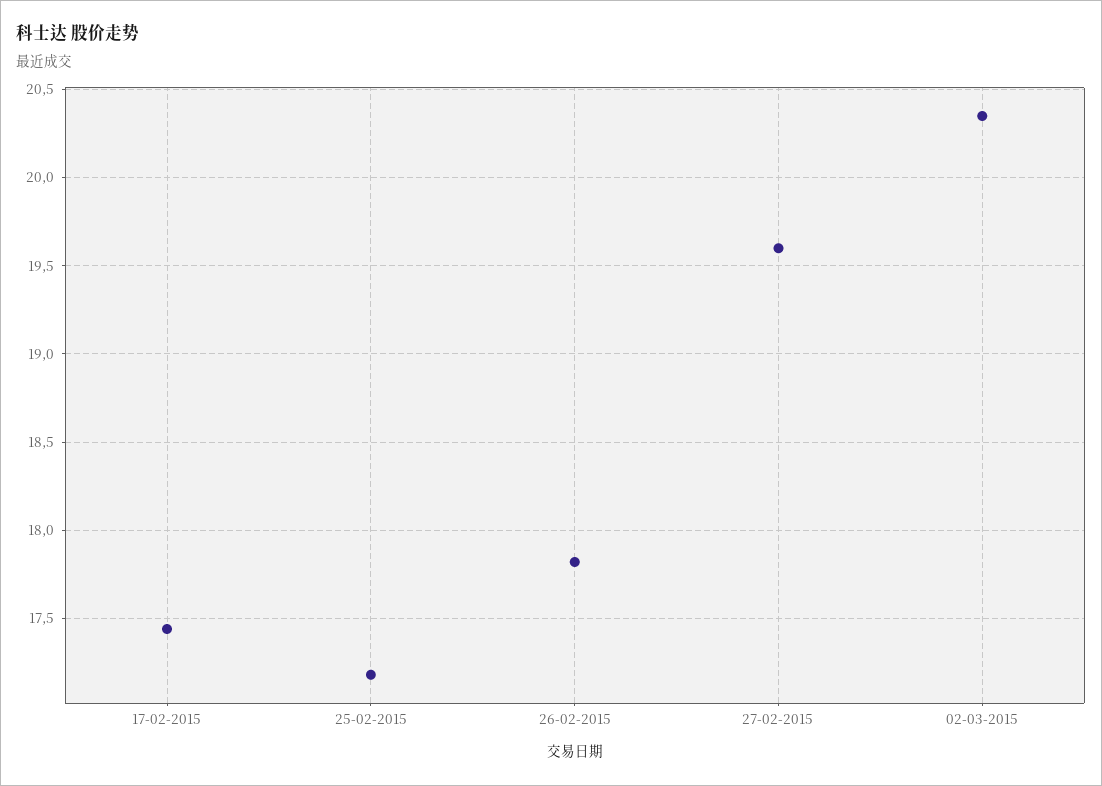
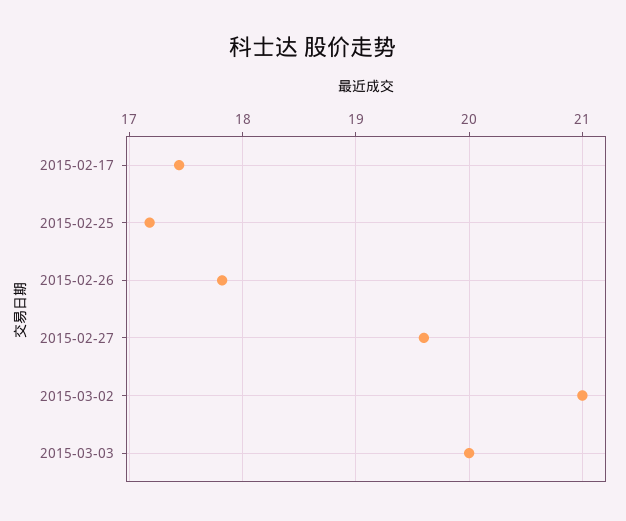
02-03-2015: 20.35 -> 21
2015-03-03: none -> 20

